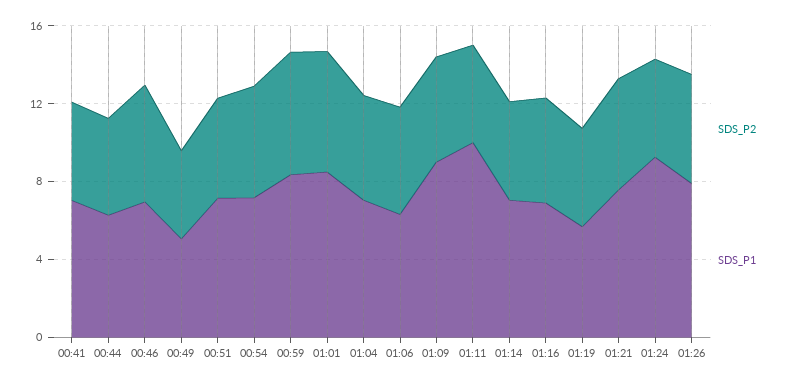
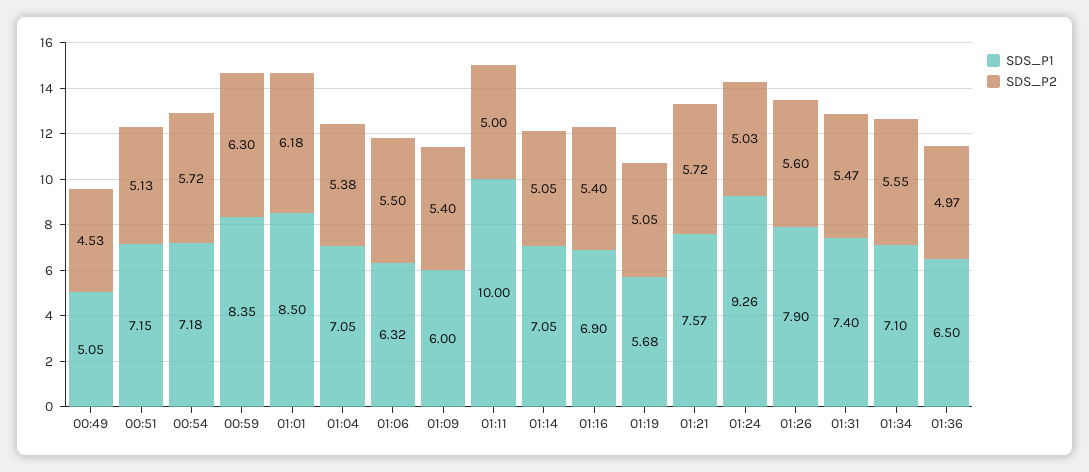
SDS_P2, 00:41: 5 -> none
SDS_P1, 00:41: 7 -> none
SDS_P2, 00:44: 5 -> none
SDS_P1, 00:44: 6 -> none
SDS_P2, 00:46: 6 -> none
SDS_P1, 00:46: 7 -> none
SDS_P1, 01:09: 9 -> 6
SDS_P1, 01:31: none -> 7.4
SDS_P2, 01:31: none -> 5.47
SDS_P1, 01:34: none -> 7.1
SDS_P2, 01:34: none -> 5.55
SDS_P1, 01:36: none -> 6.5
SDS_P2, 01:36: none -> 4.97

